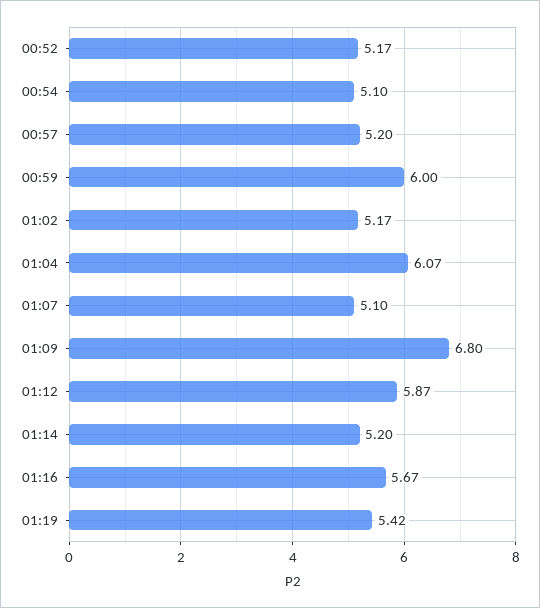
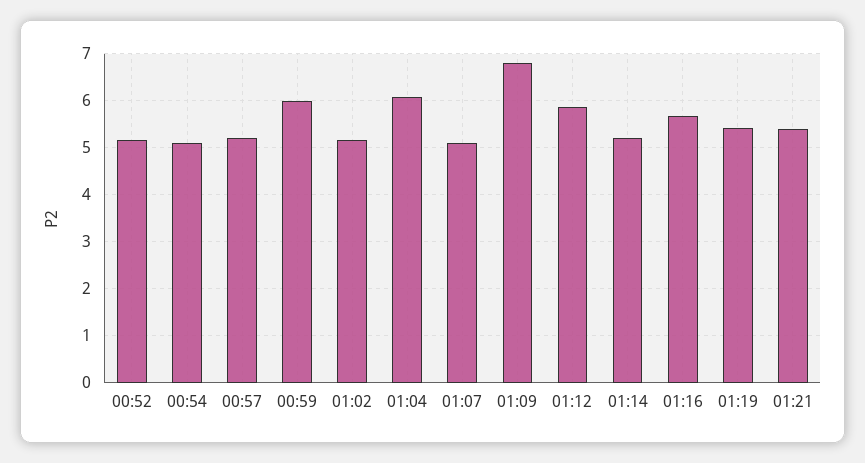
01:21: none -> 5.4

